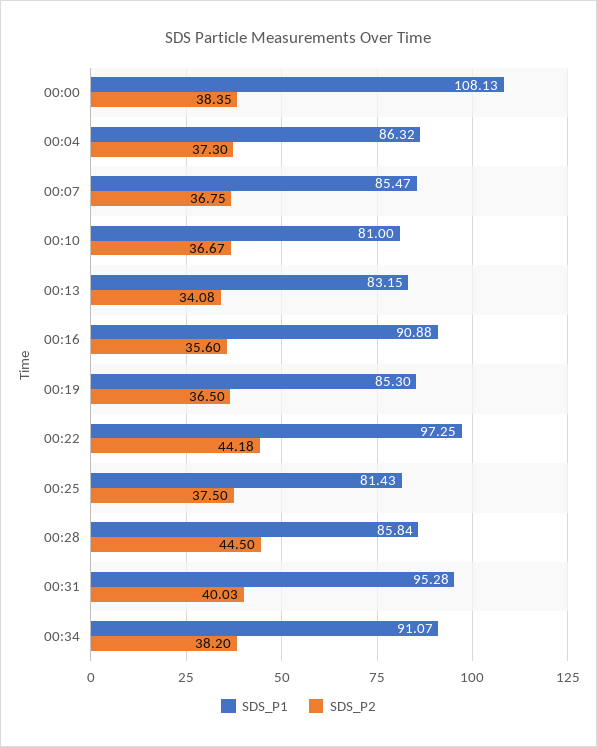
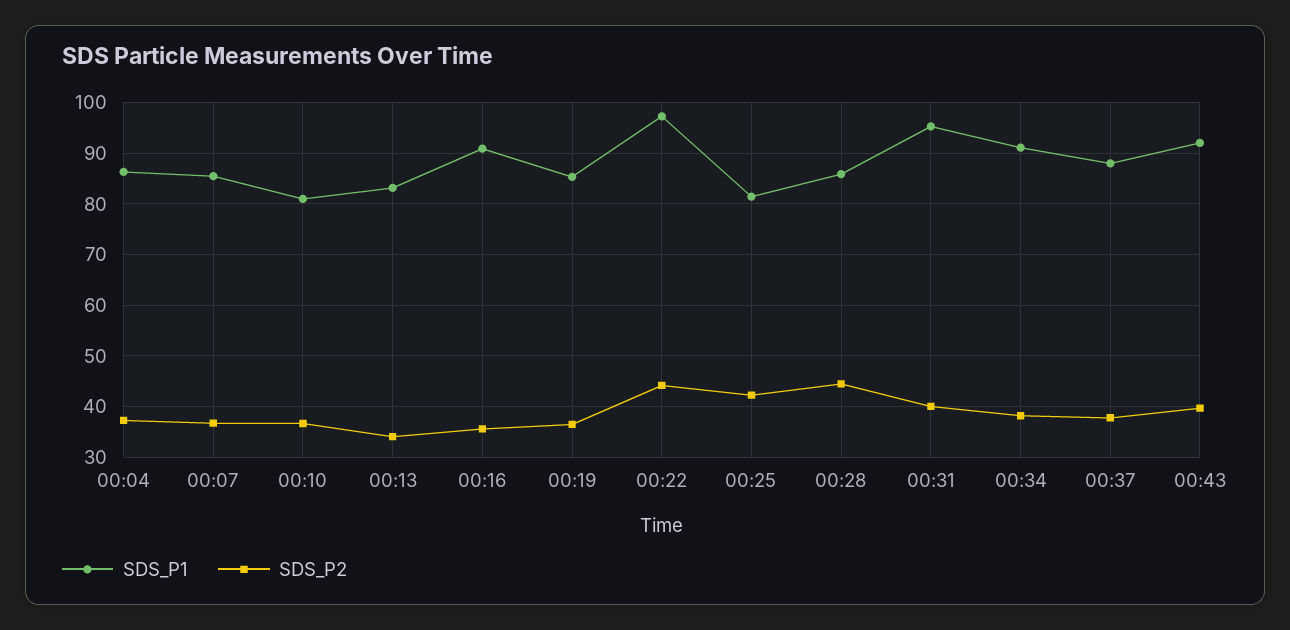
SDS_P1, 00:00: 108.13 -> none
SDS_P2, 00:00: 38.35 -> none
SDS_P2, 00:25: 37.5 -> 42
SDS_P1, 00:37: none -> 88
SDS_P2, 00:37: none -> 38
SDS_P1, 00:43: none -> 92
SDS_P2, 00:43: none -> 40

